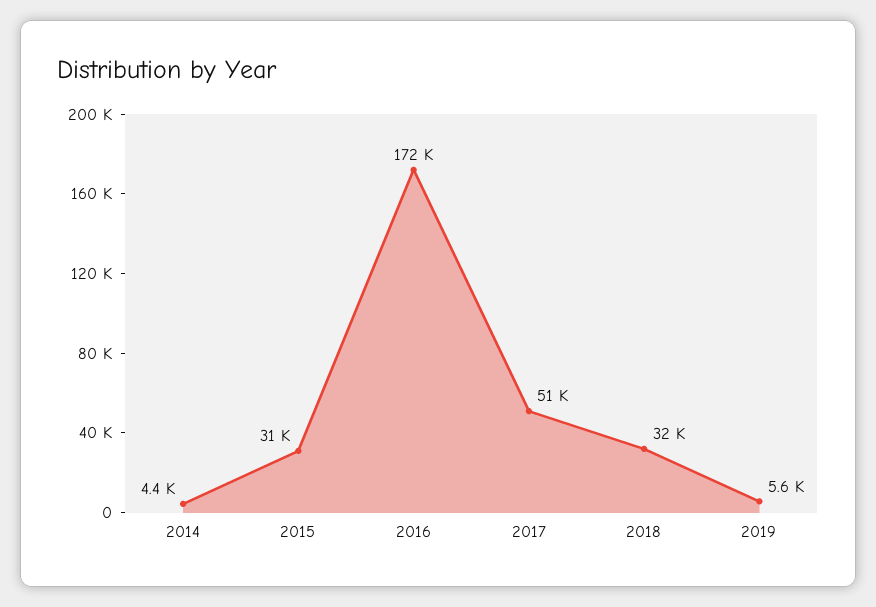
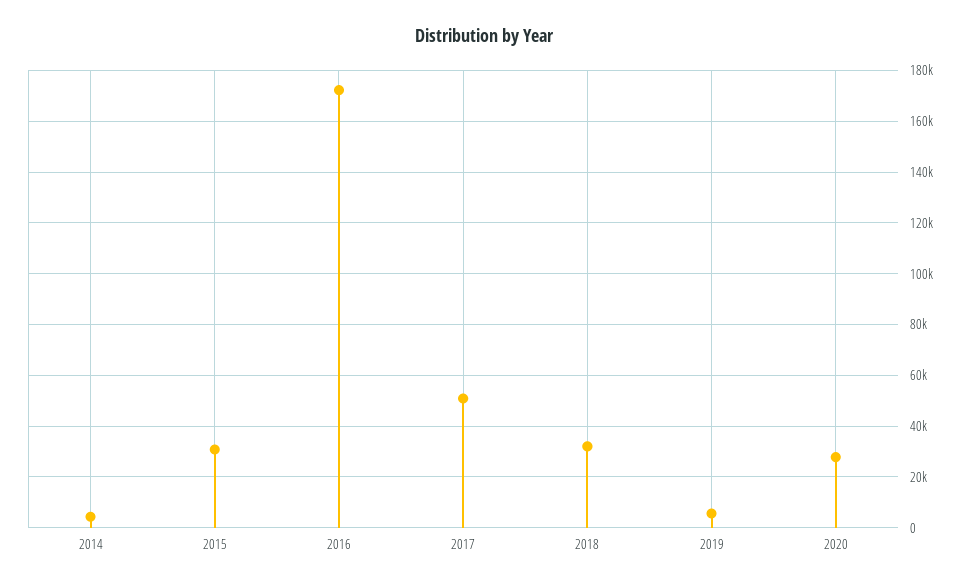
2020: none -> 27500

